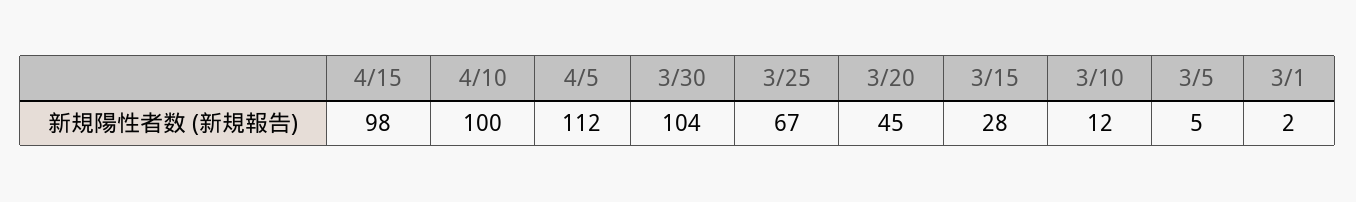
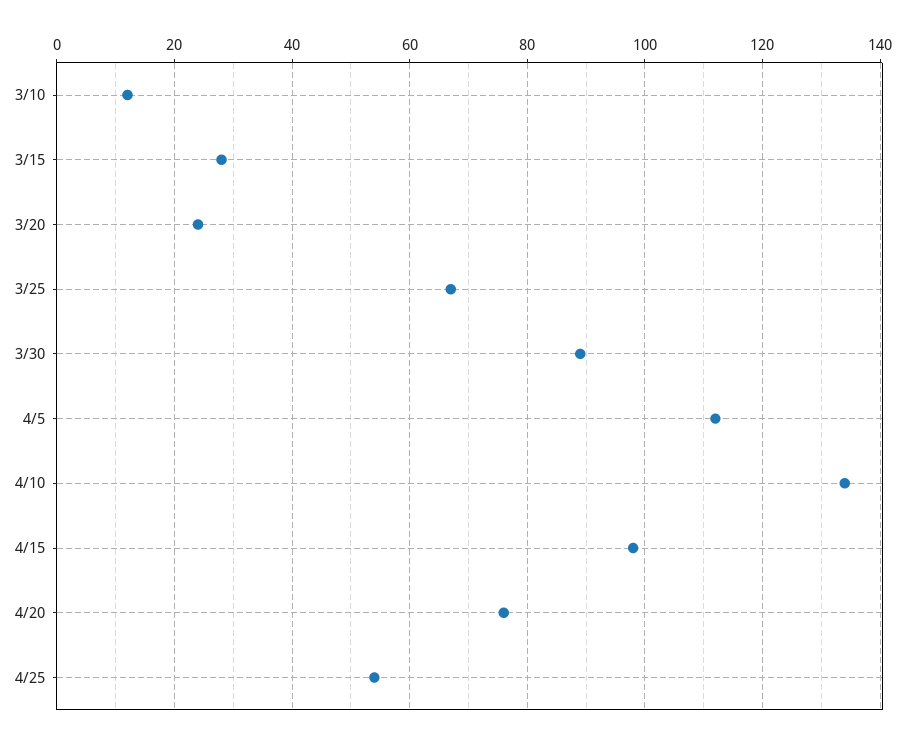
4/10: 100 -> 135
3/30: 104 -> 90
3/20: 45 -> 25
3/5: 5 -> none
3/1: 2 -> none
4/20: none -> 75
4/25: none -> 55

